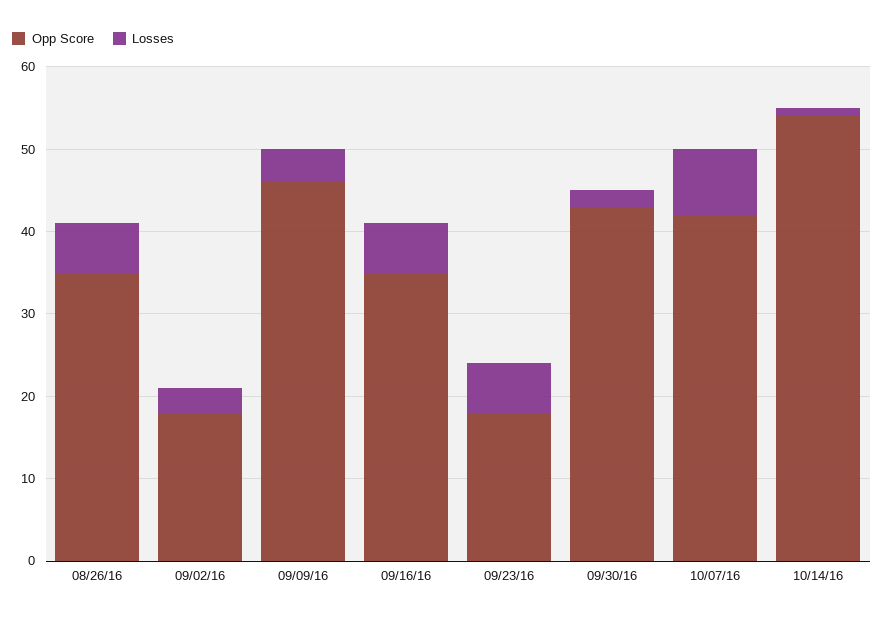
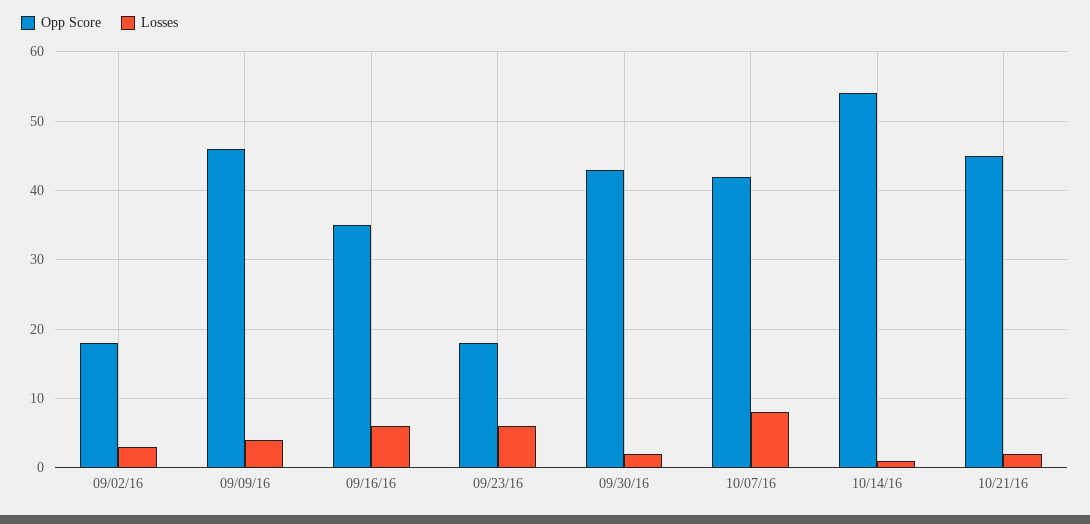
Opp Score, 08/26/16: 35 -> none
Losses, 08/26/16: 6 -> none
Opp Score, 10/21/16: none -> 45
Losses, 10/21/16: none -> 2

